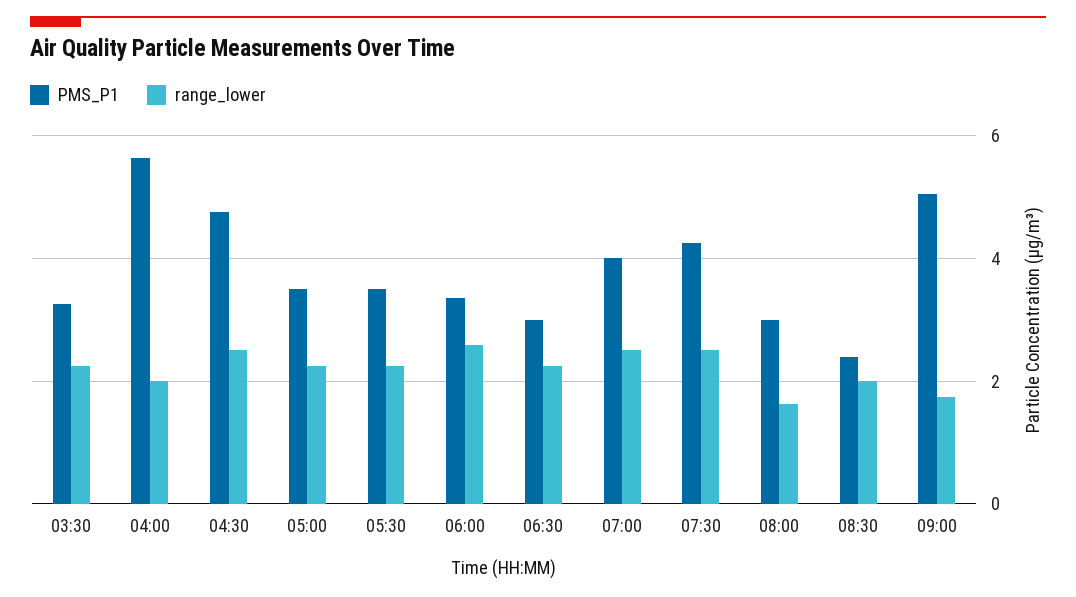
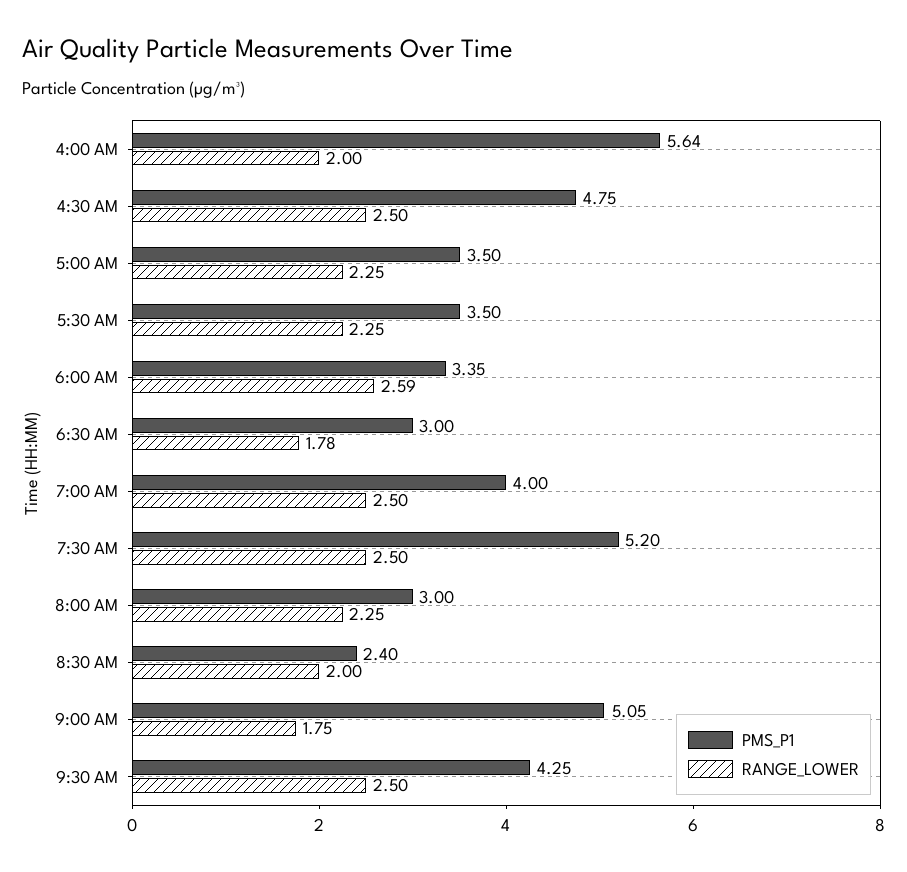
PMS_P1, 03:30: 3.2 -> none
range_lower, 03:30: 2.2 -> none
range_lower, 06:30: 2.2 -> 1.78
PMS_P1, 07:30: 4.2 -> 5.2
range_lower, 08:00: 1.6 -> 2.25
PMS_P1, 9:30 AM: none -> 4.25
range_lower, 9:30 AM: none -> 2.5

